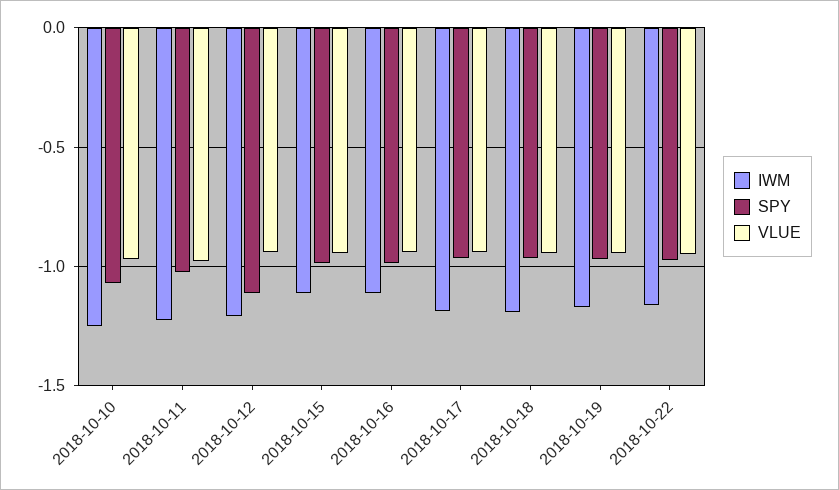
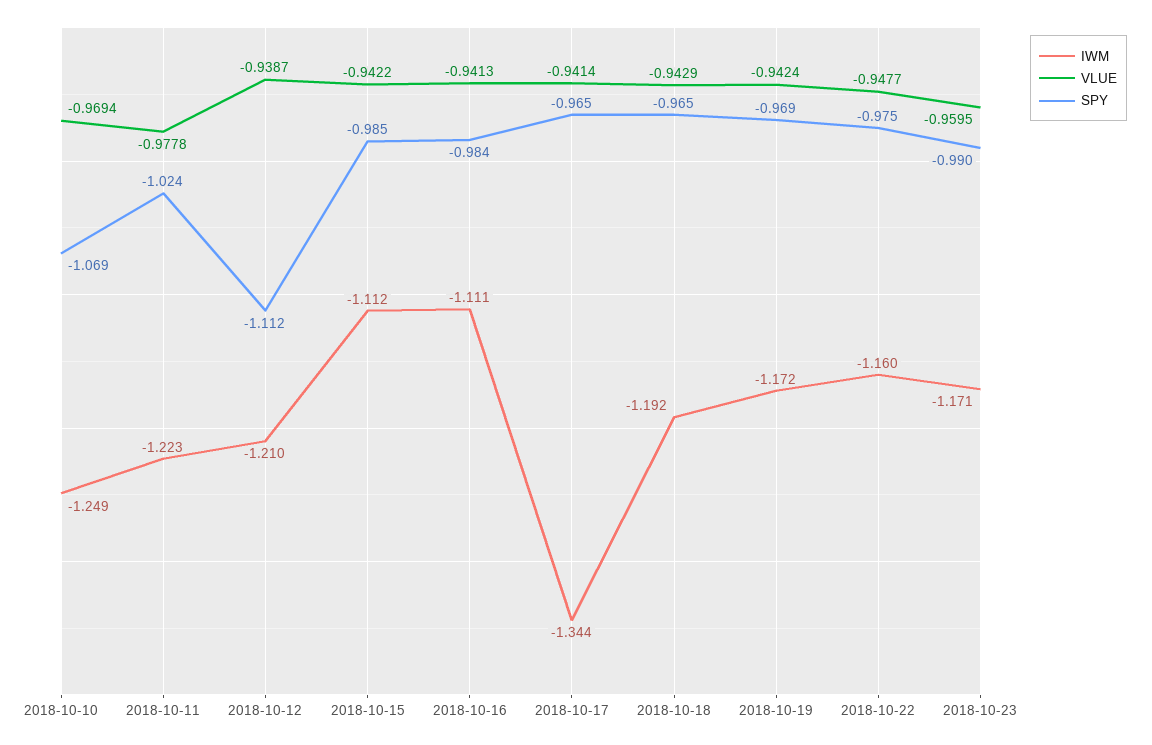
IWM, 2018-10-17: -1.2 -> -1.344
IWM, 2018-10-23: none -> -1.171
VLUE, 2018-10-23: none -> -0.9595
SPY, 2018-10-23: none -> -0.99

